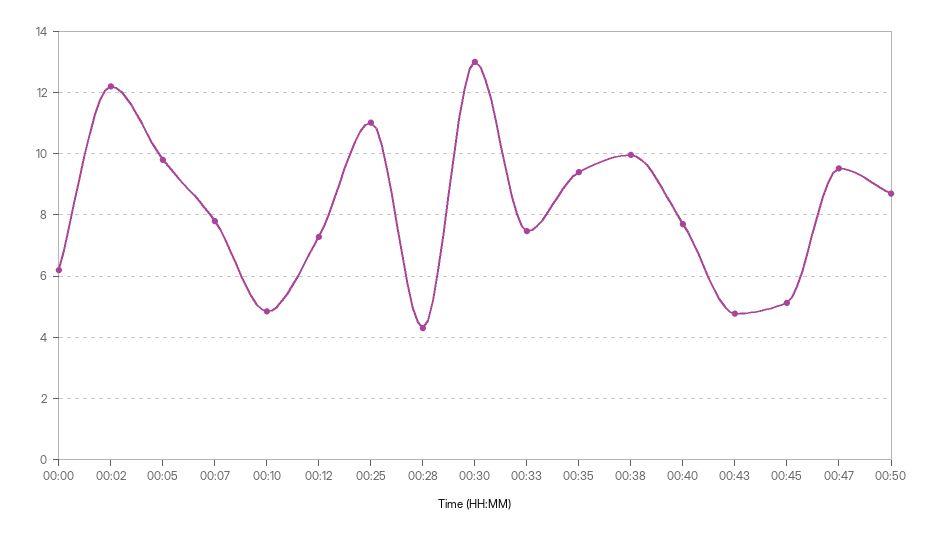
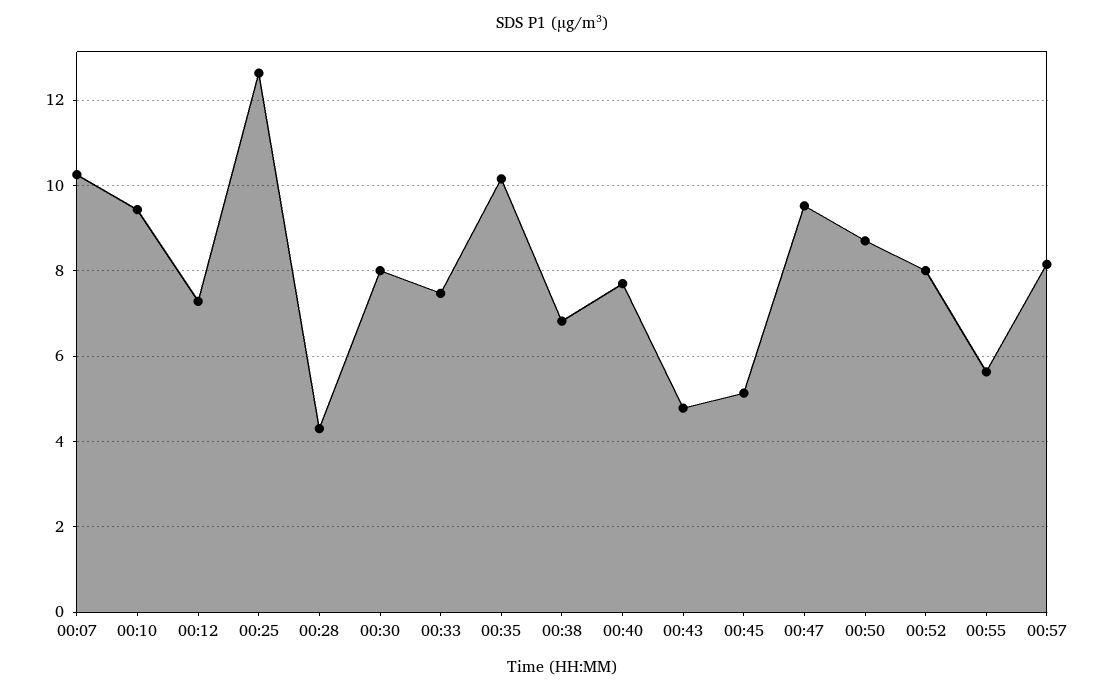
00:00: 6.2 -> none
00:02: 12.2 -> none
00:05: 9.8 -> none
00:07: 7.8 -> 10.2
00:10: 4.8 -> 9.4
00:25: 11 -> 12.6
00:30: 13 -> 8
00:35: 9.4 -> 10.2
00:38: 10 -> 6.8
00:52: none -> 8
00:55: none -> 5.6
00:57: none -> 8.2

